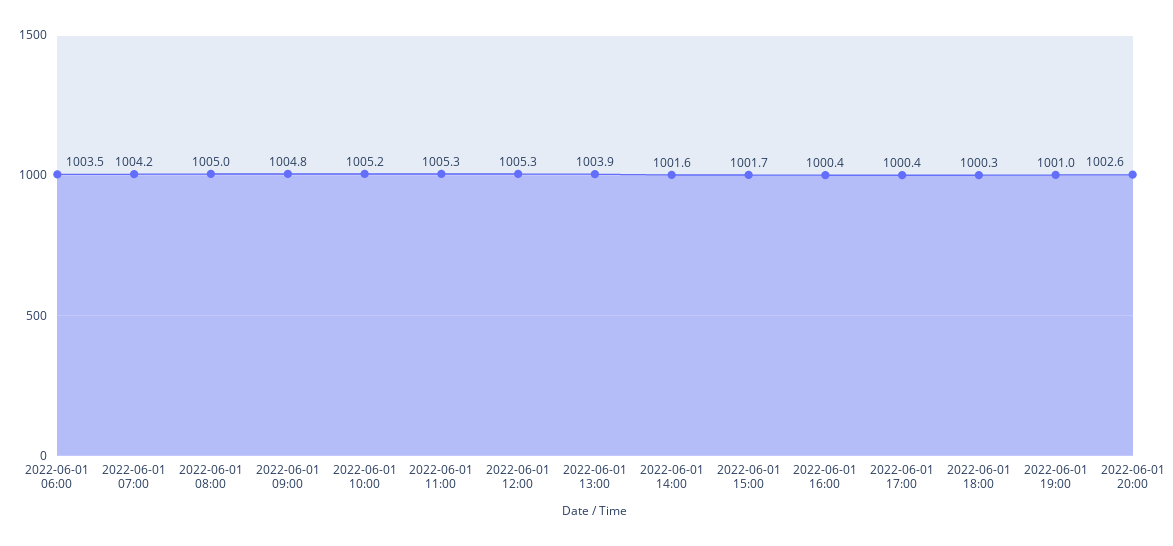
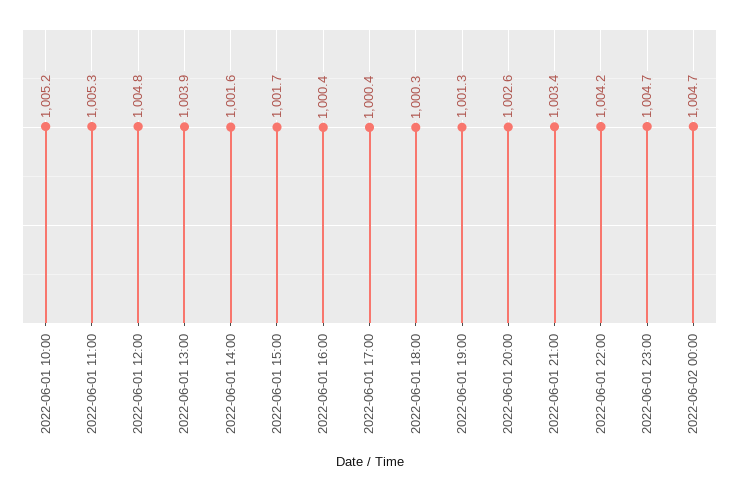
2022-06-01 06:00: 1003.5 -> none
2022-06-01 07:00: 1004.2 -> none
2022-06-01 08:00: 1005 -> none
2022-06-01 09:00: 1004.8 -> none
2022-06-01 12:00: 1005.3 -> 1004.8
2022-06-01 19:00: 1001 -> 1001.3
2022-06-01 21:00: none -> 1003.4
2022-06-01 22:00: none -> 1004.2
2022-06-01 23:00: none -> 1004.7
2022-06-02 00:00: none -> 1004.7

